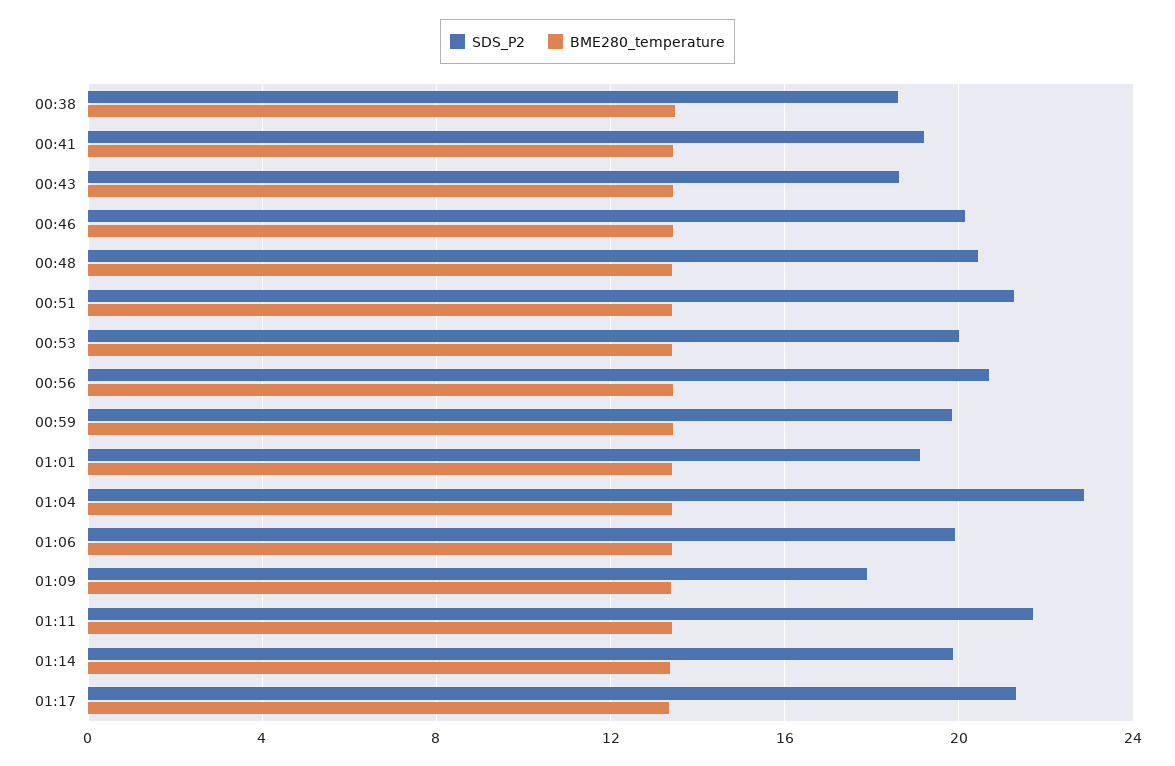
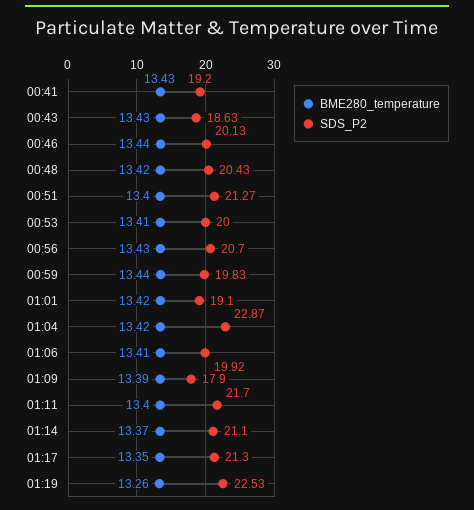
SDS_P2, 00:38: 18.5 -> none
BME280_temperature, 00:38: 13.5 -> none
SDS_P2, 01:14: 20 -> 21.1
BME280_temperature, 01:19: none -> 13.26
SDS_P2, 01:19: none -> 22.53

